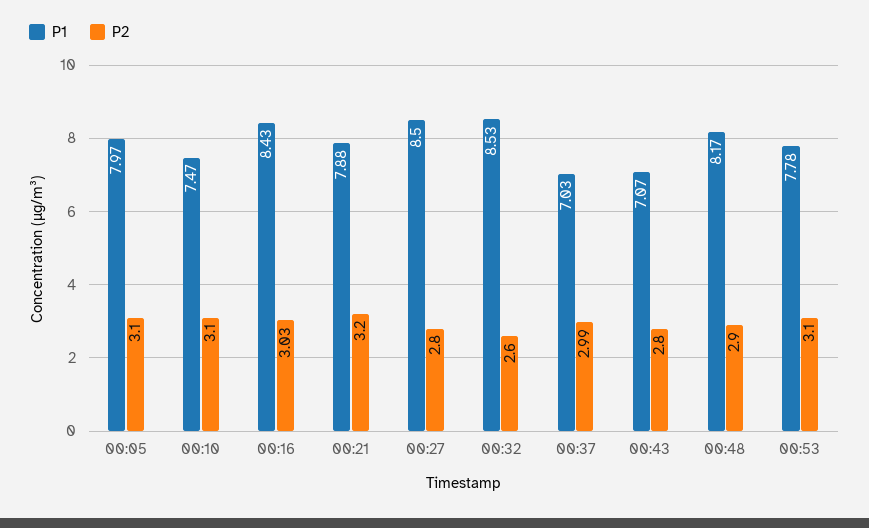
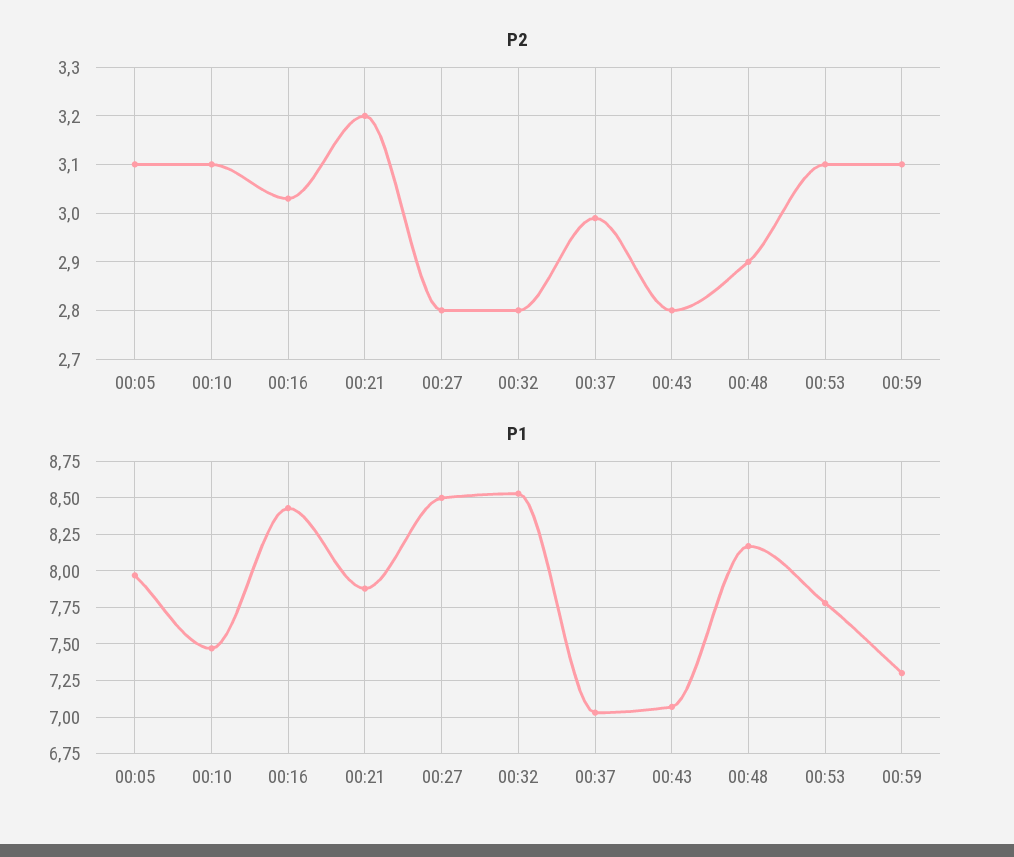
P2, 00:32: 2.6 -> 2.8
P2, 00:59: none -> 3.1
P1, 00:59: none -> 7.3

